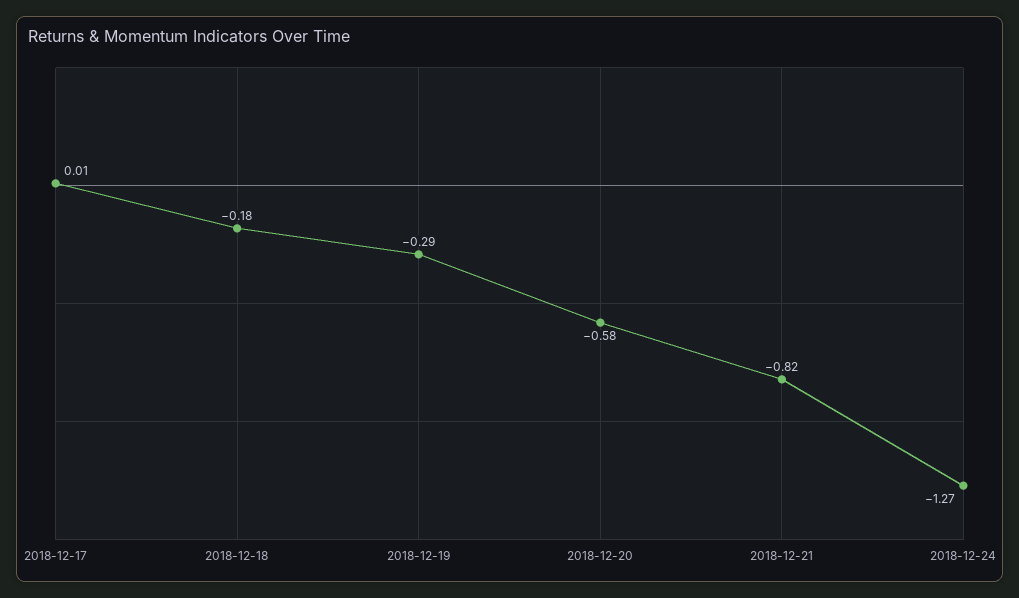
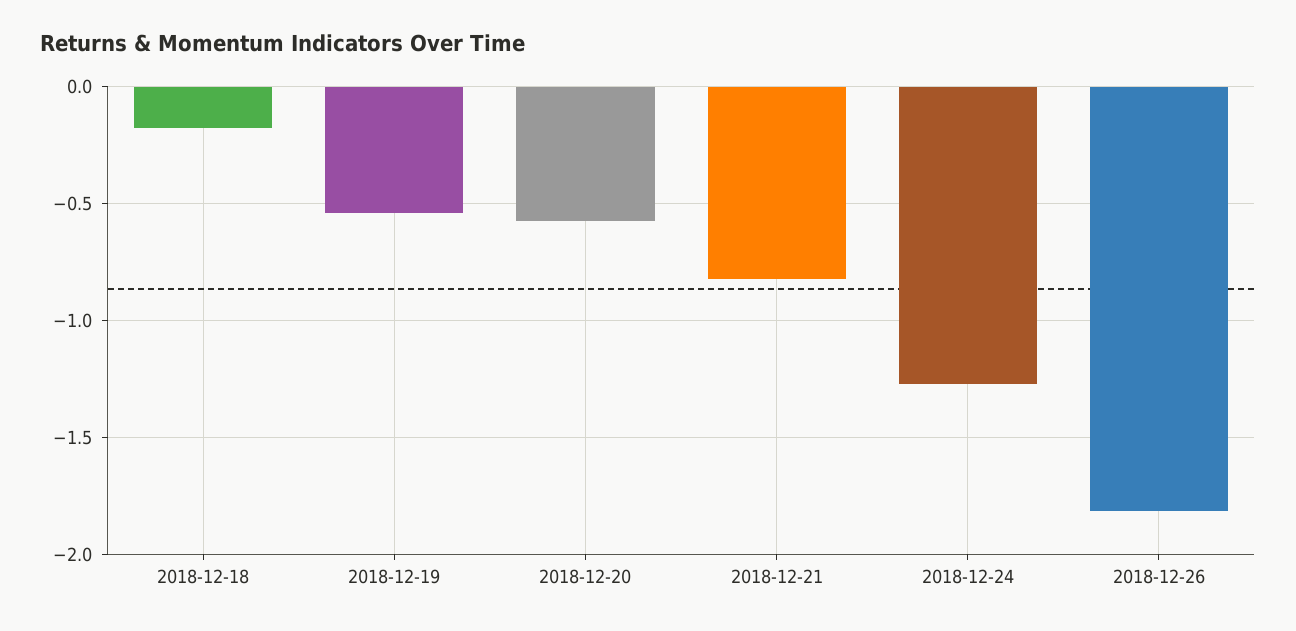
2018-12-17: 0.01 -> none
2018-12-19: -0.29 -> -0.55
2018-12-26: none -> -1.8

